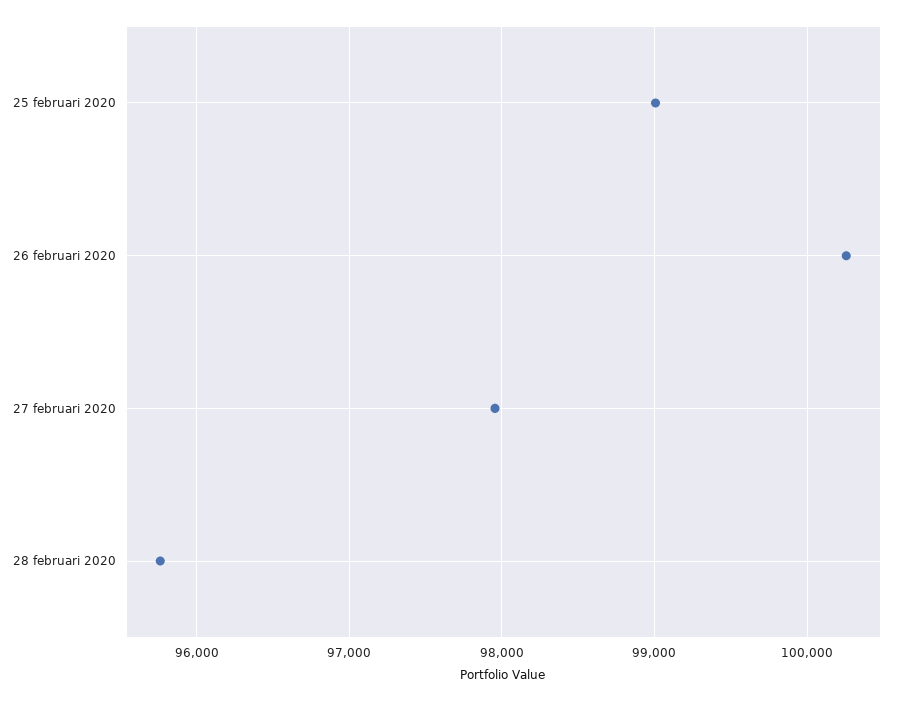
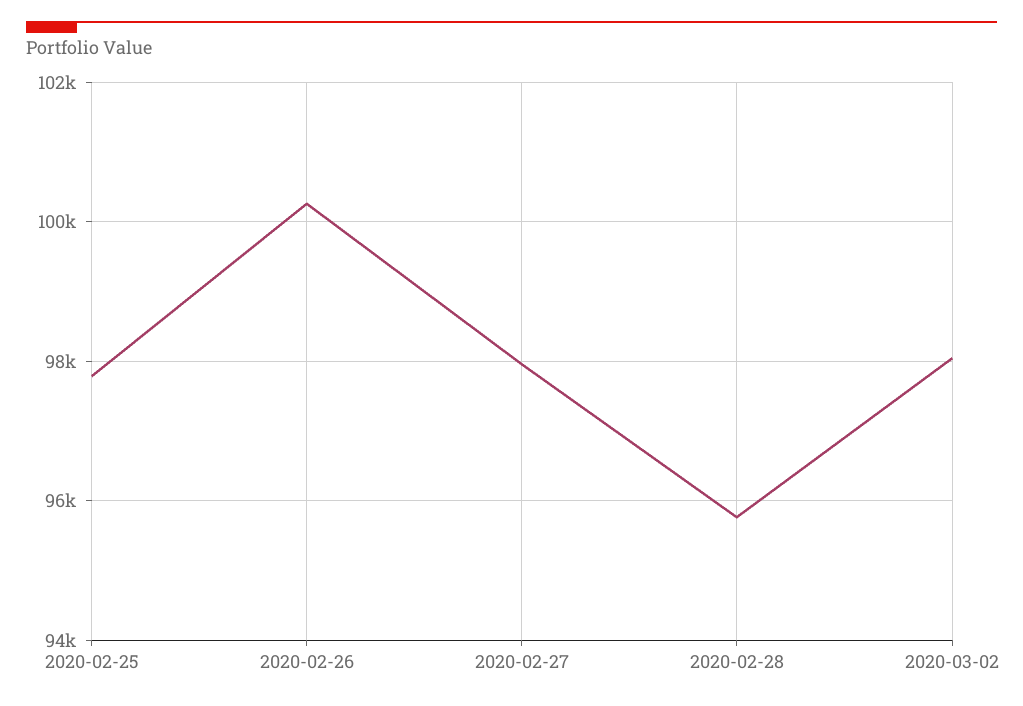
25 februari 2020: 99000 -> 97800
2020-03-02: none -> 98000

